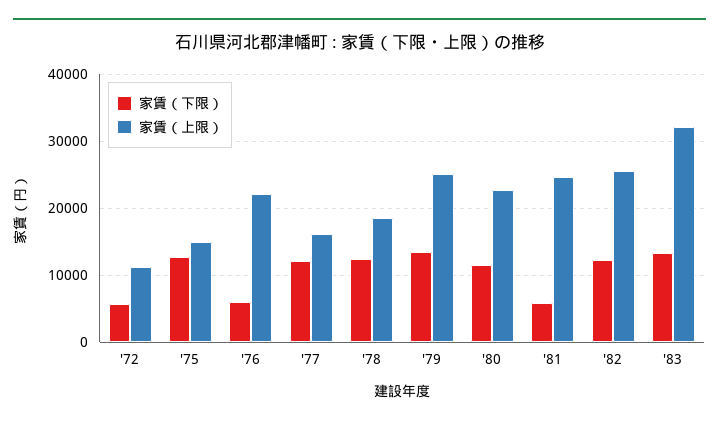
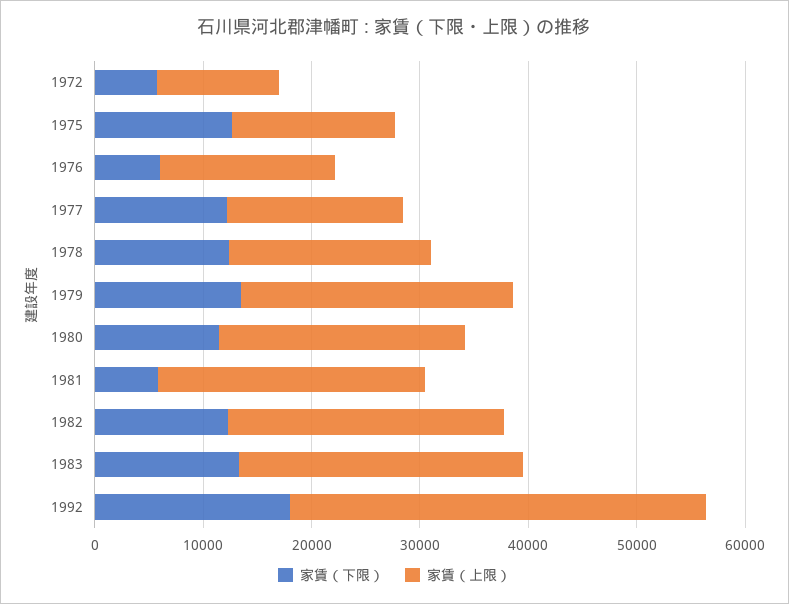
家賃（上限）, '76: 22000 -> 16000
家賃（上限）, '83: 32000 -> 26000
家賃（下限）, 1992: none -> 18000
家賃（上限）, 1992: none -> 38000

